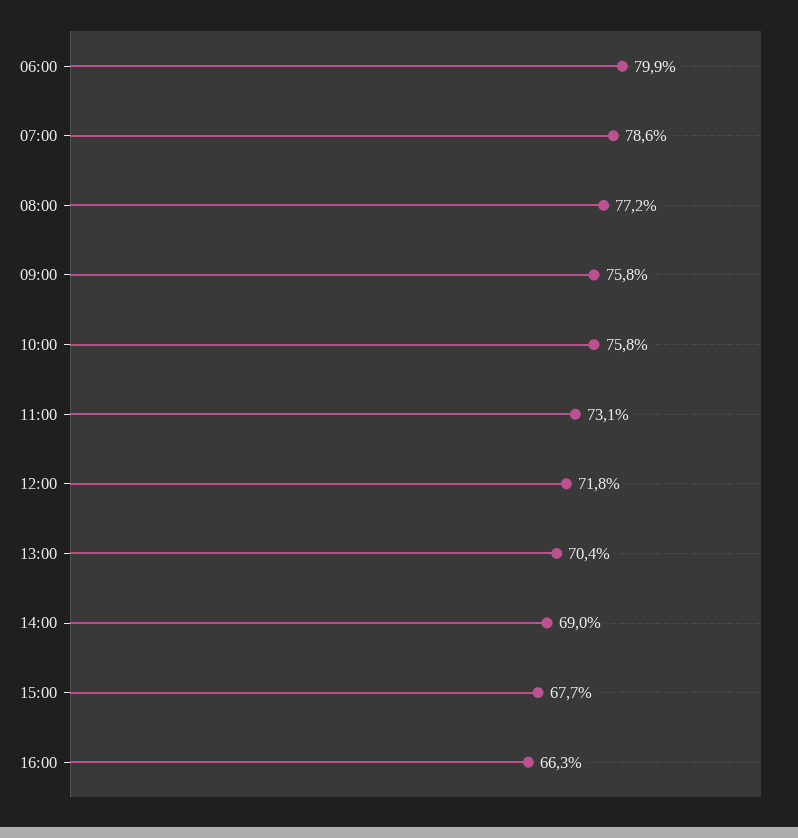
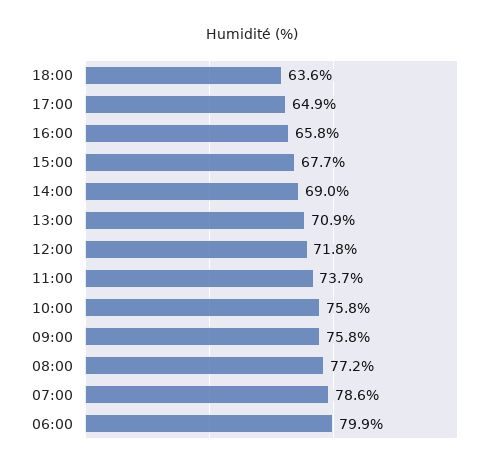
11:00: 73.1 -> 73.7
13:00: 70.4 -> 70.9
16:00: 66.3 -> 65.8
18:00: none -> 63.6
17:00: none -> 64.9

